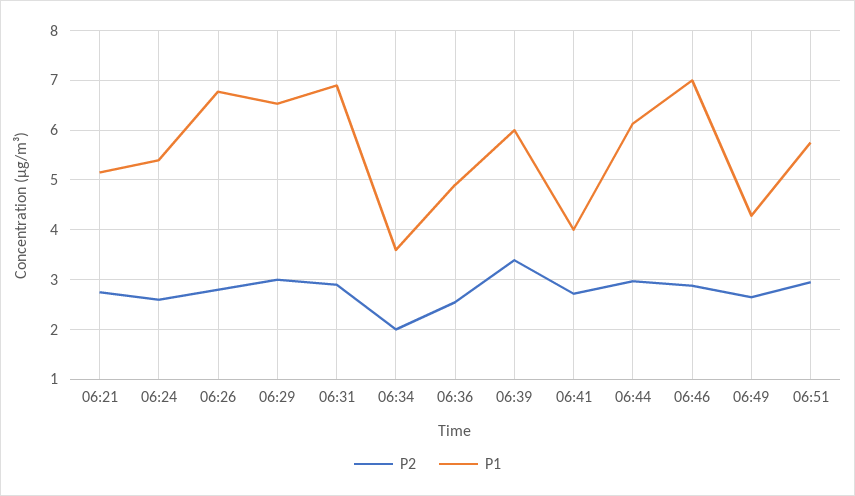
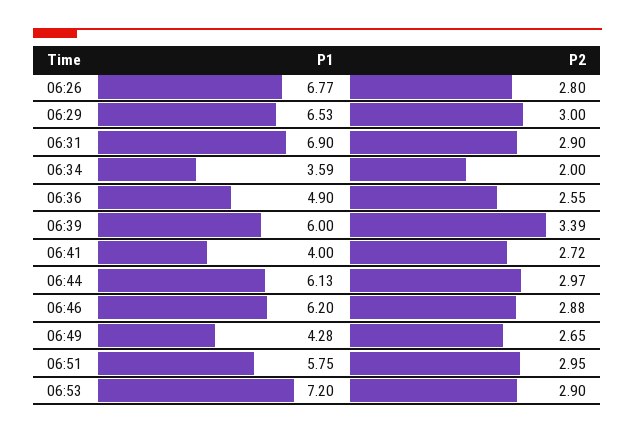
P2, 06:21: 2.8 -> none
P1, 06:21: 5.2 -> none
P2, 06:24: 2.6 -> none
P1, 06:24: 5.4 -> none
P1, 06:46: 7 -> 6.2
P1, 06:53: none -> 7.2
P2, 06:53: none -> 2.9

